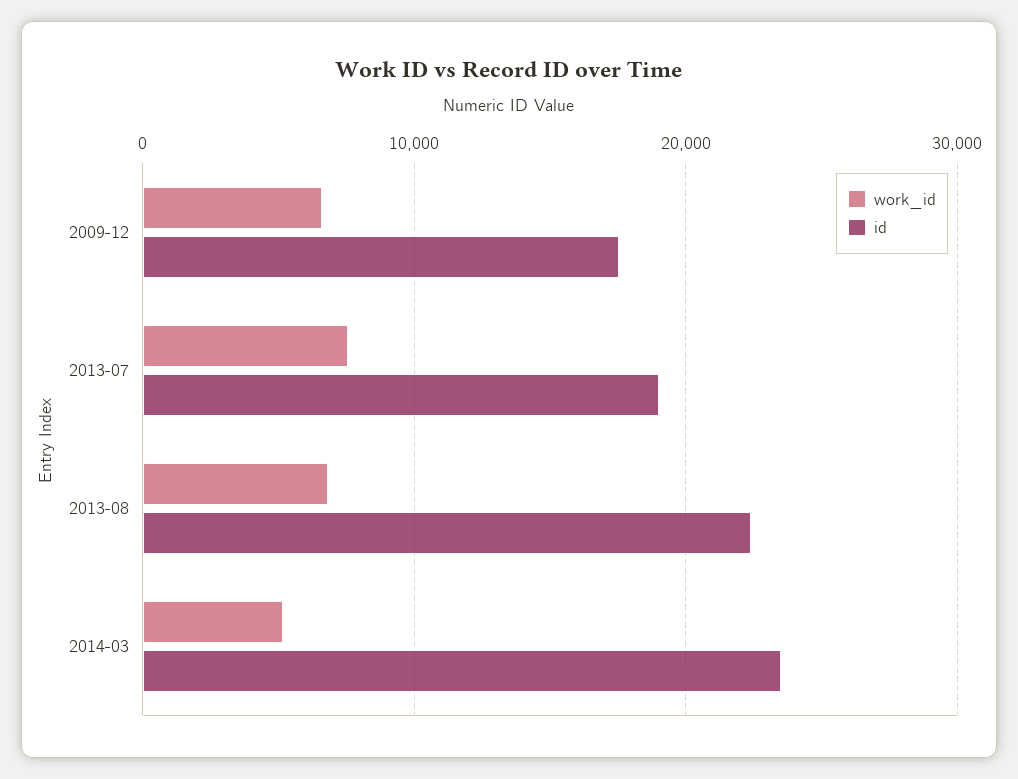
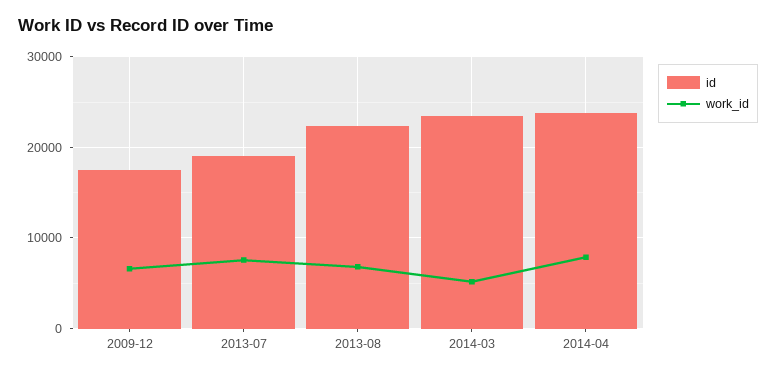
id, 2014-04: none -> 24000
work_id, 2014-04: none -> 8000

